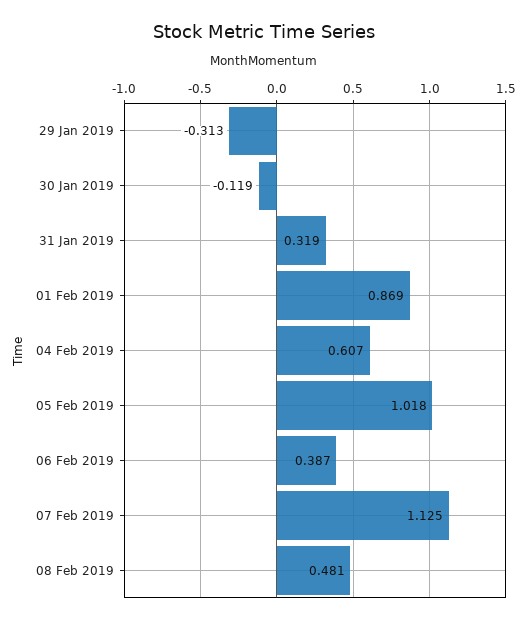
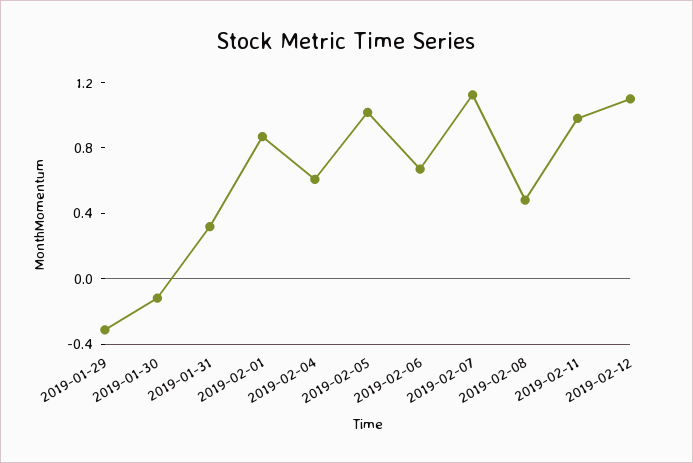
06 Feb 2019: 0.387 -> 0.7
2019-02-11: none -> 1
2019-02-12: none -> 1.1

